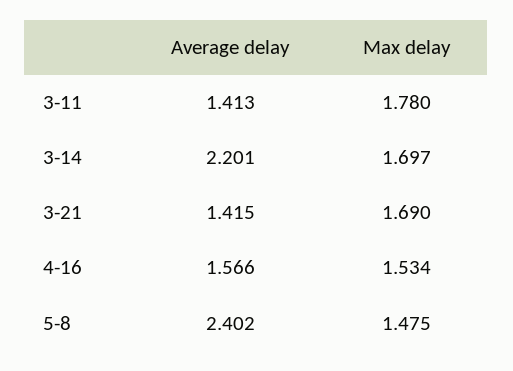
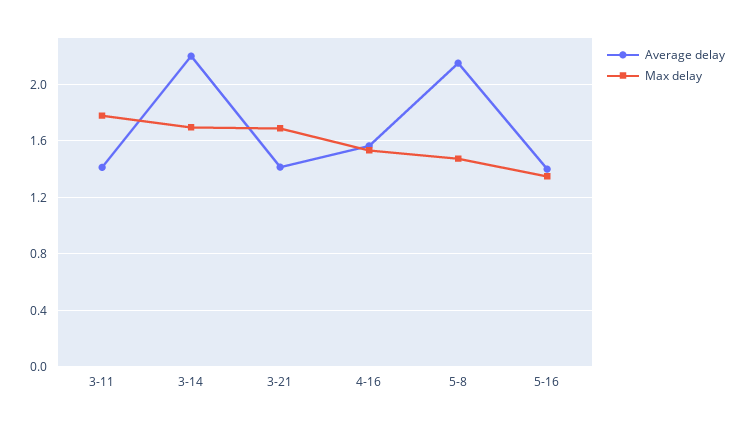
Average delay, 5-8: 2.402 -> 2.15
Average delay, 5-16: none -> 1.4
Max delay, 5-16: none -> 1.35

